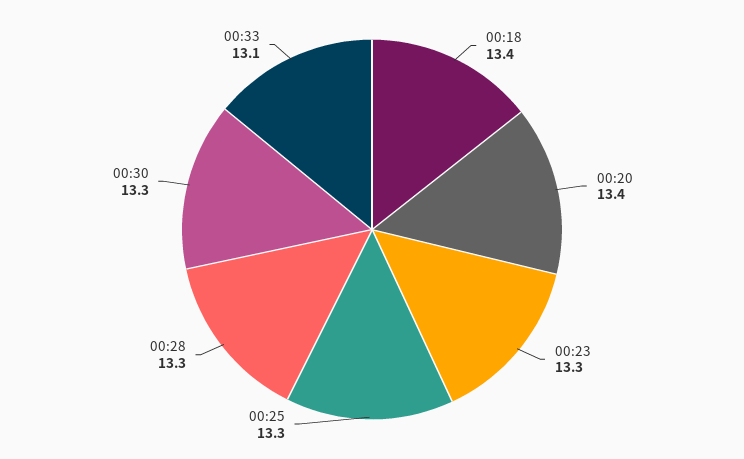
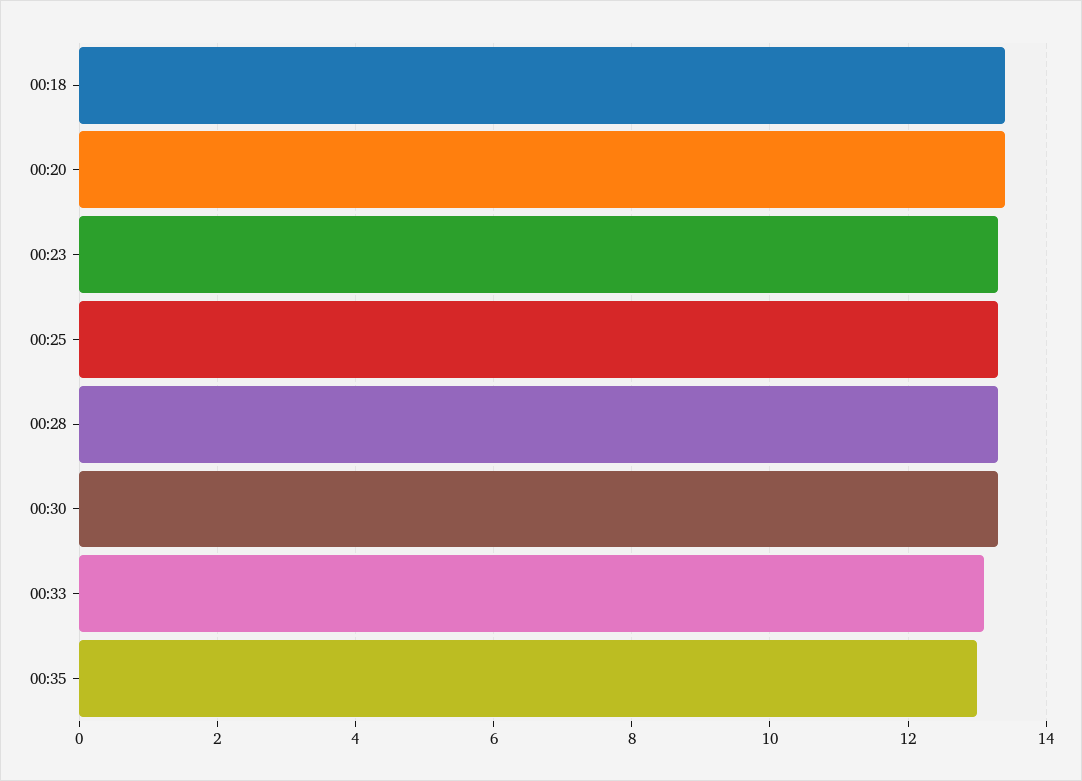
00:35: none -> 13

